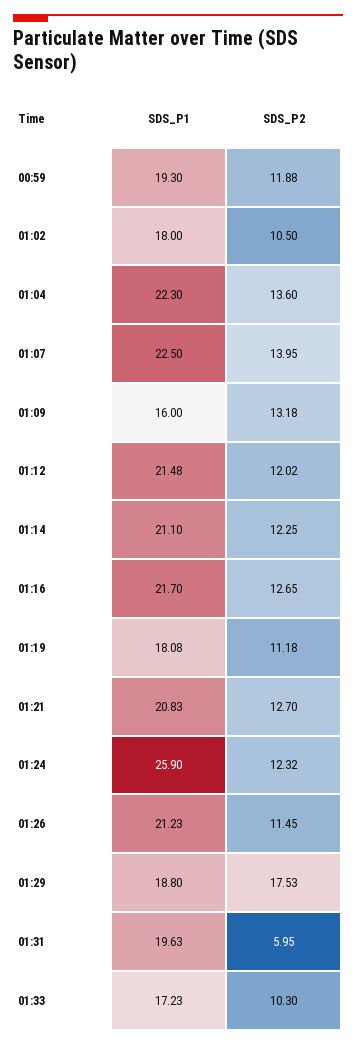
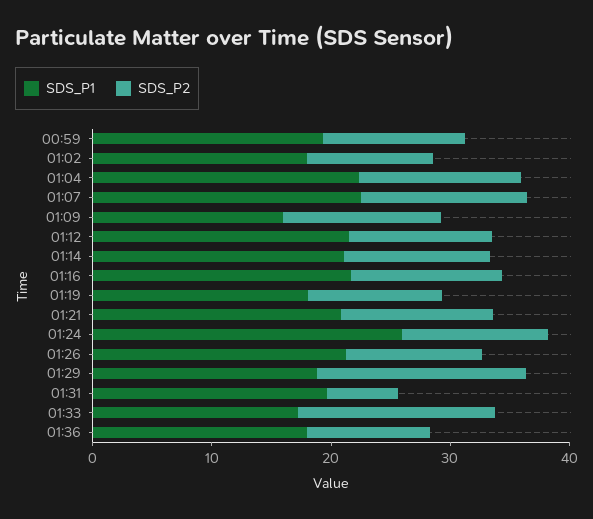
SDS_P2, 01:33: 10.3 -> 16
SDS_P1, 01:36: none -> 18
SDS_P2, 01:36: none -> 10

